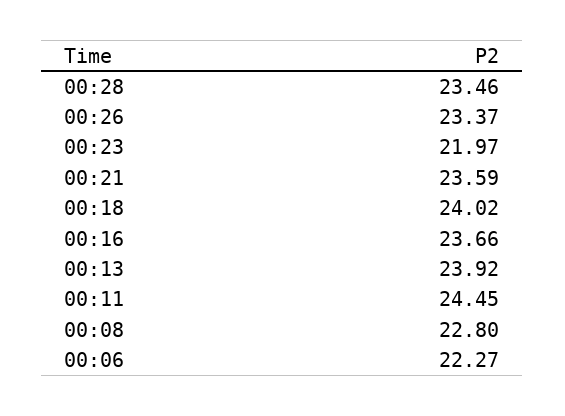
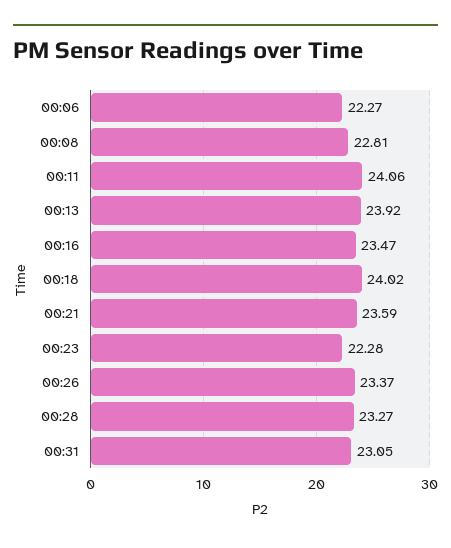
00:28: 23.46 -> 23.27
00:23: 21.97 -> 22.28
00:16: 23.66 -> 23.47
00:11: 24.45 -> 24.06
00:08: 22.8 -> 22.81
00:31: none -> 23.05

